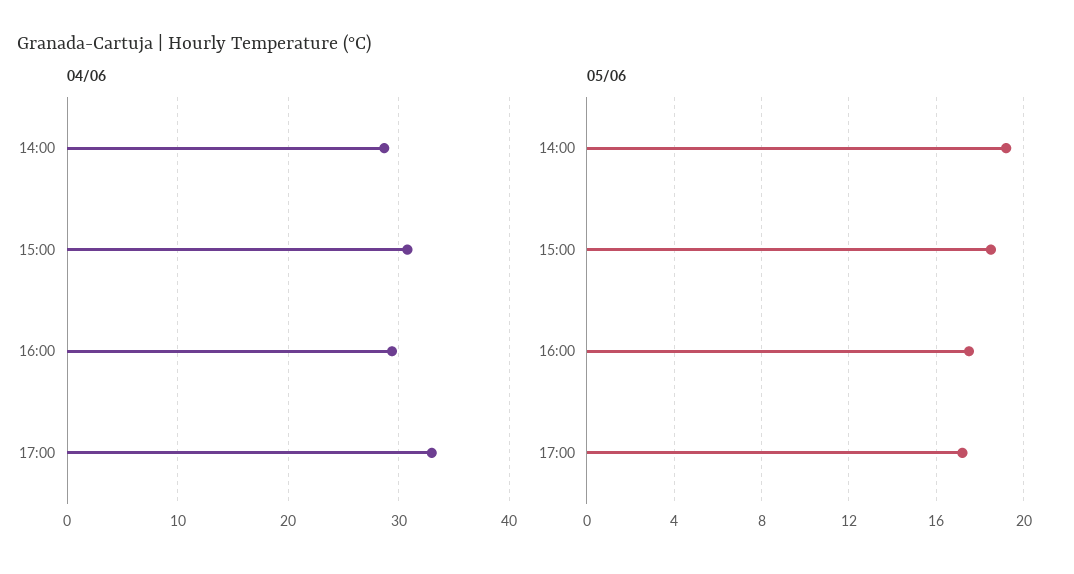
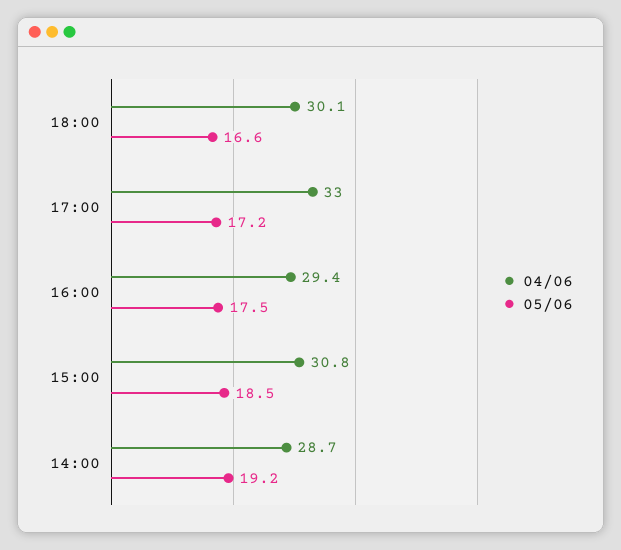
04/06, 18:00: none -> 30.1
05/06, 18:00: none -> 16.6

